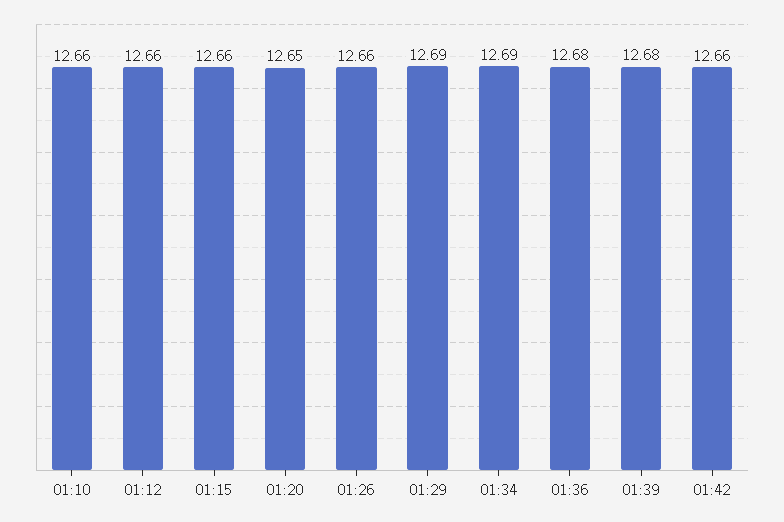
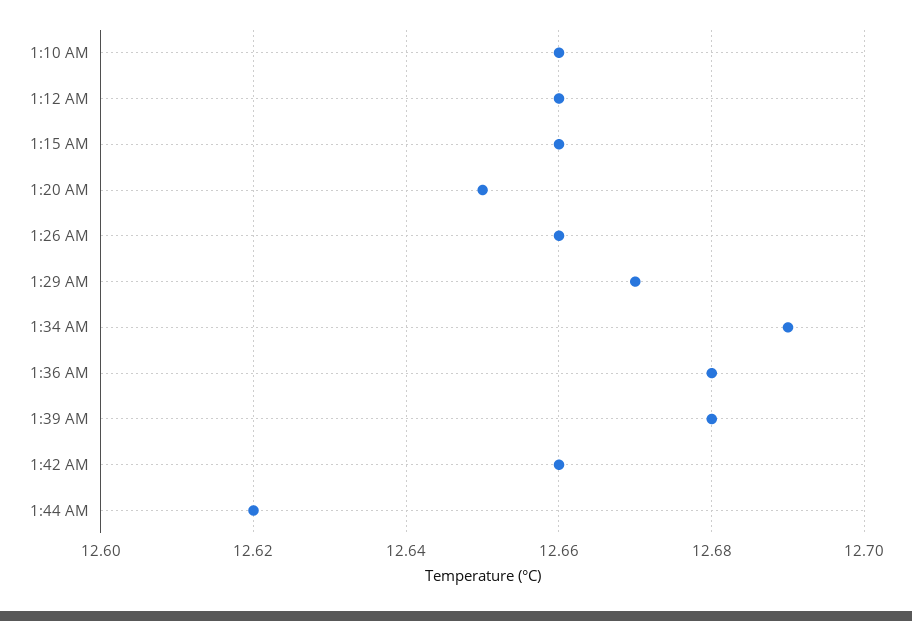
01:29: 12.69 -> 12.67
1:44 AM: none -> 12.62

